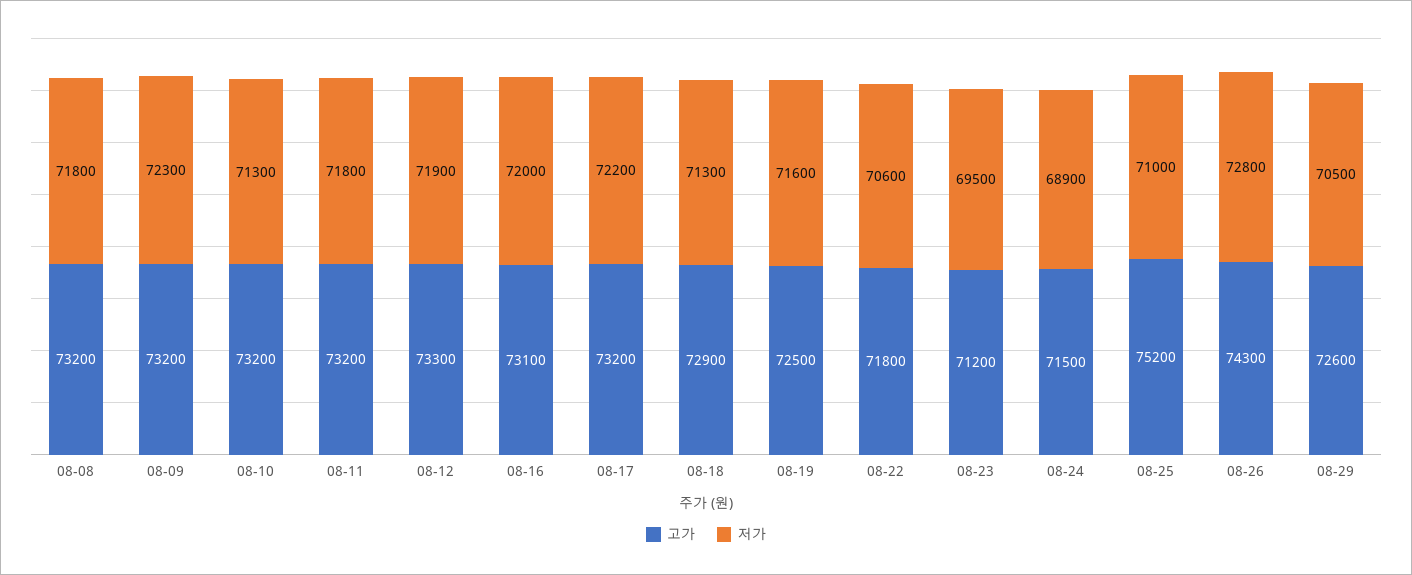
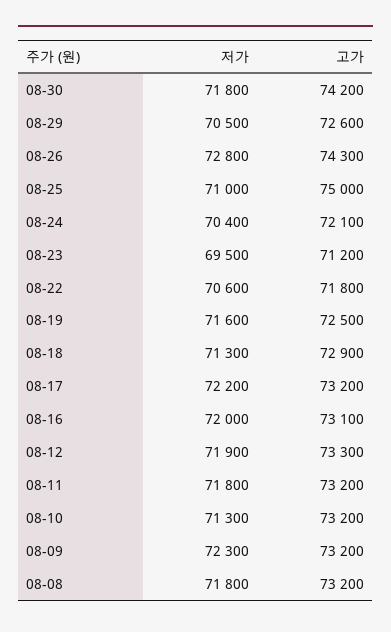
고가, 08-24: 71500 -> 72100
저가, 08-24: 68900 -> 70400
고가, 08-25: 75200 -> 75000
저가, 08-30: none -> 71800
고가, 08-30: none -> 74200

